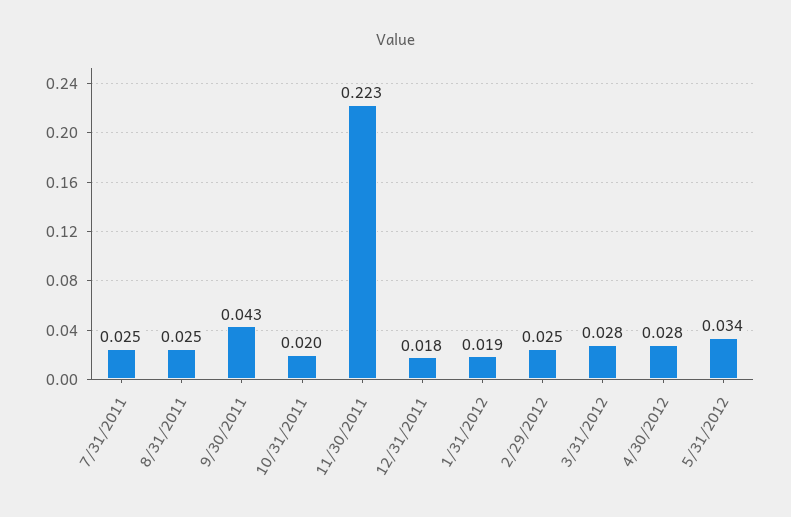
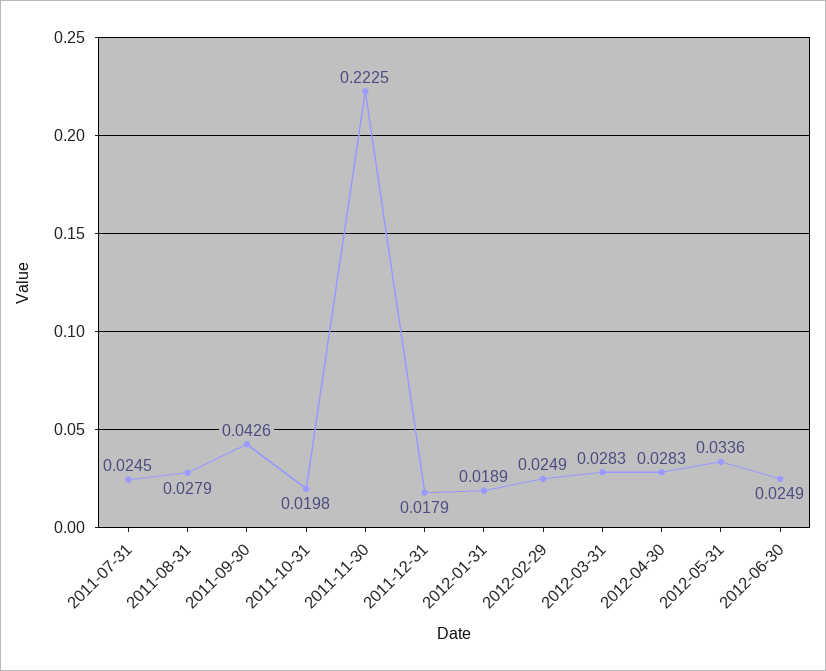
8/31/2011: 0.025 -> 0.0279
2012-06-30: none -> 0.0249

